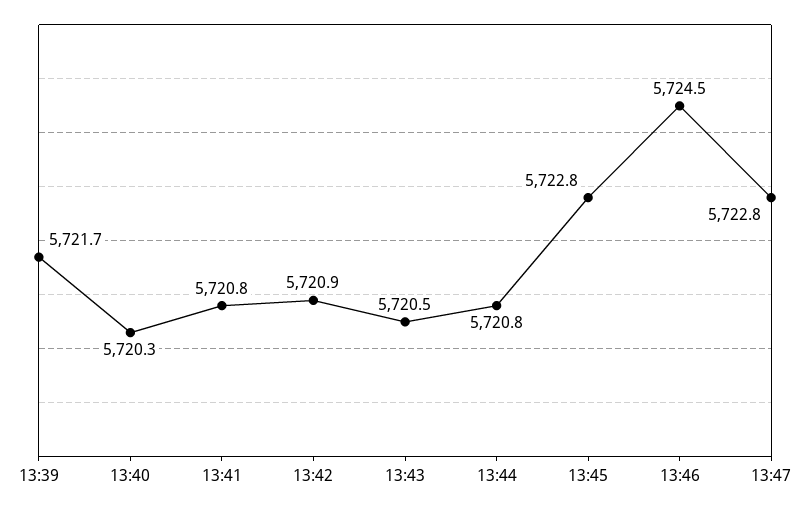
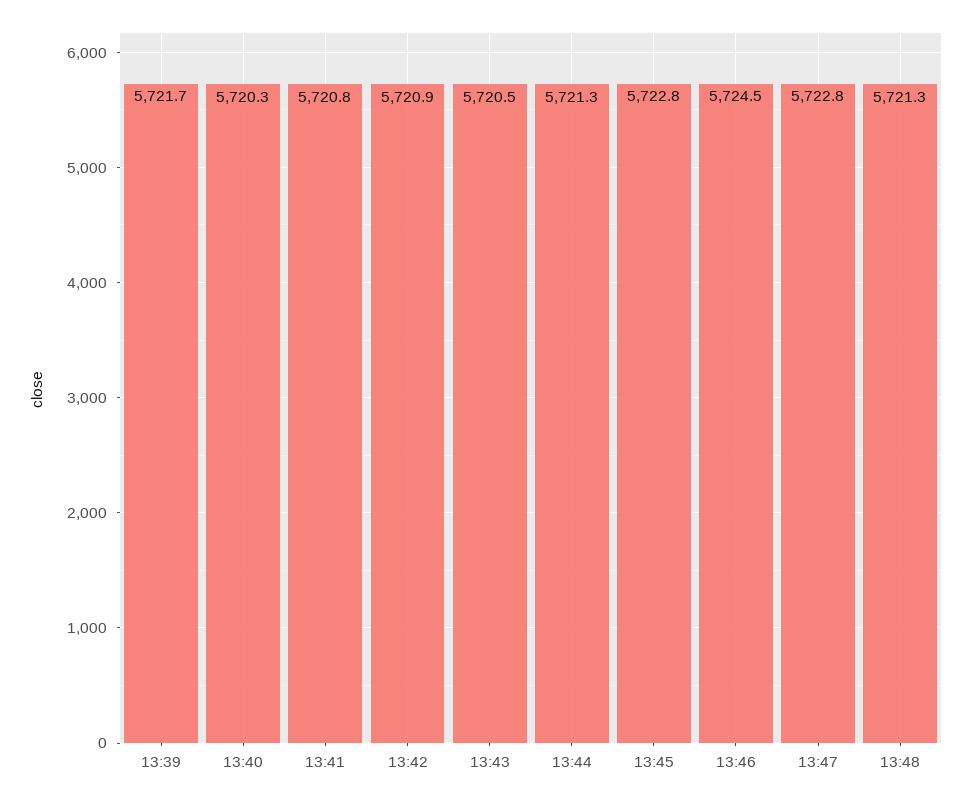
13:44: 5720.8 -> 5721.3
13:48: none -> 5721.3

